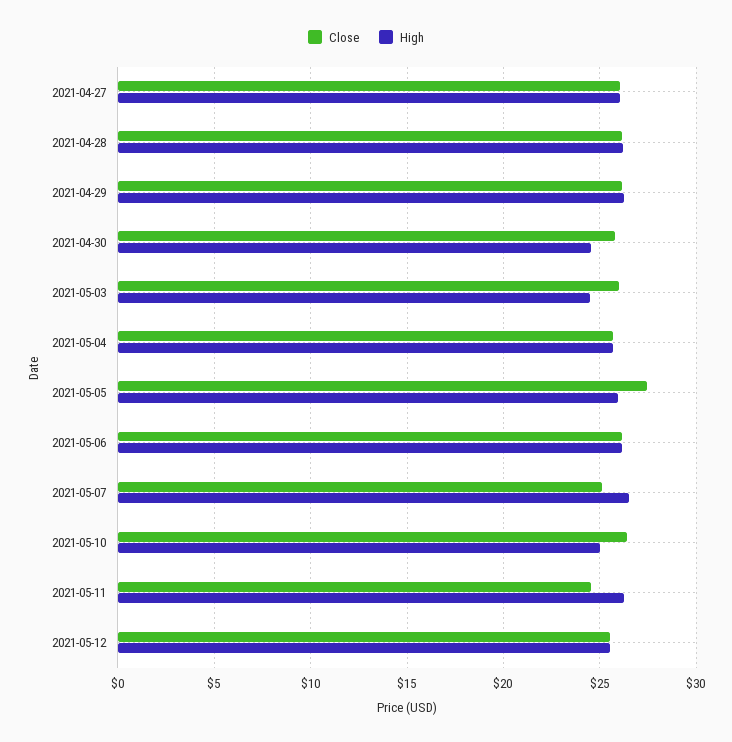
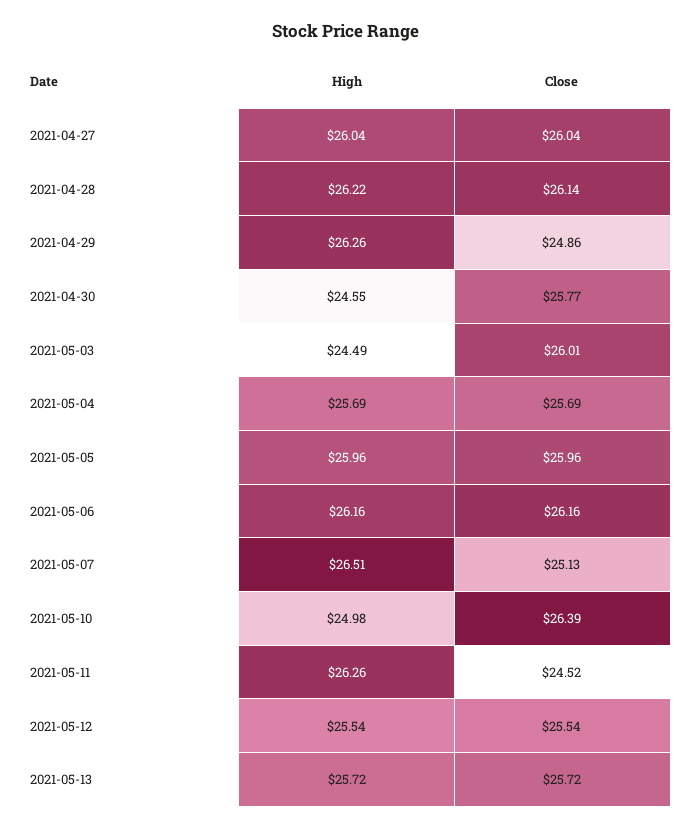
Close, 2021-04-29: 26 -> 24.86
Close, 2021-05-05: 27.5 -> 25.96
High, 2021-05-13: none -> 25.72
Close, 2021-05-13: none -> 25.72

